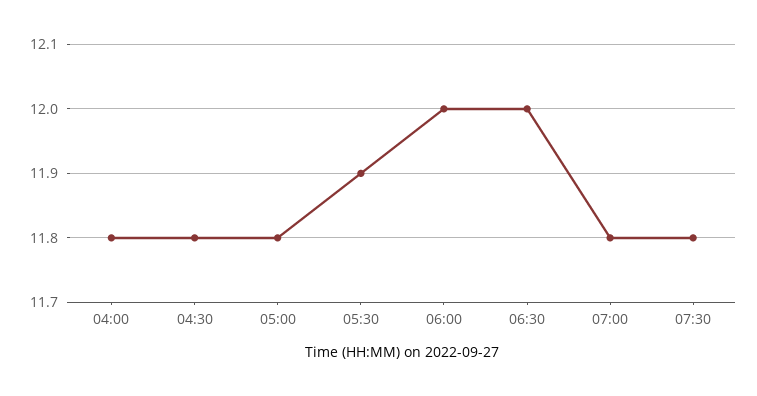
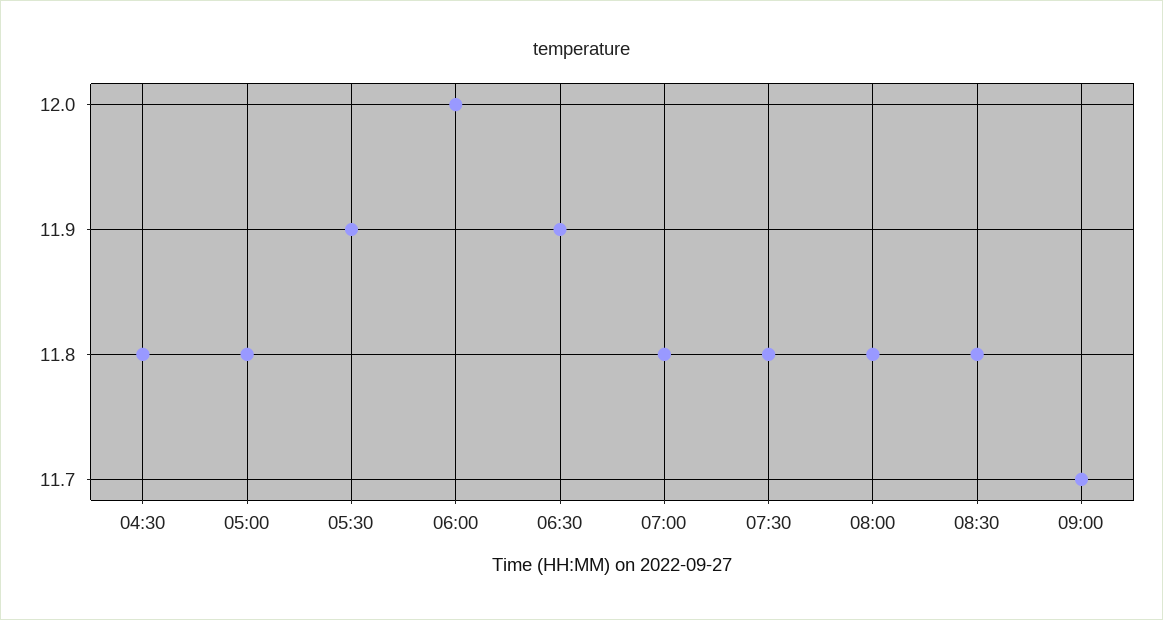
04:00: 11.8 -> none
06:30: 12 -> 11.9
08:00: none -> 11.8
08:30: none -> 11.8
09:00: none -> 11.7

